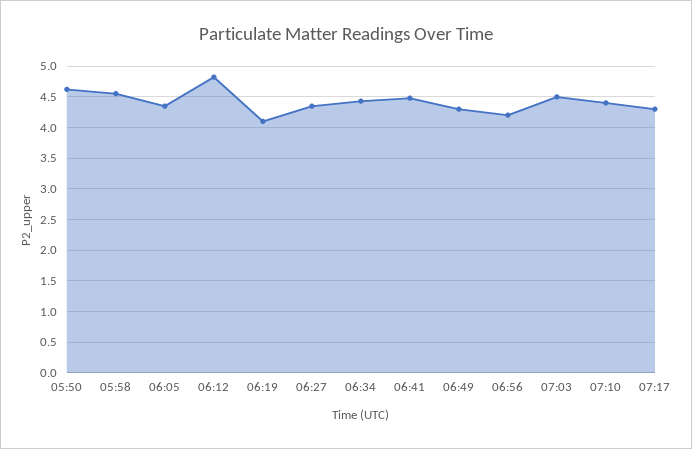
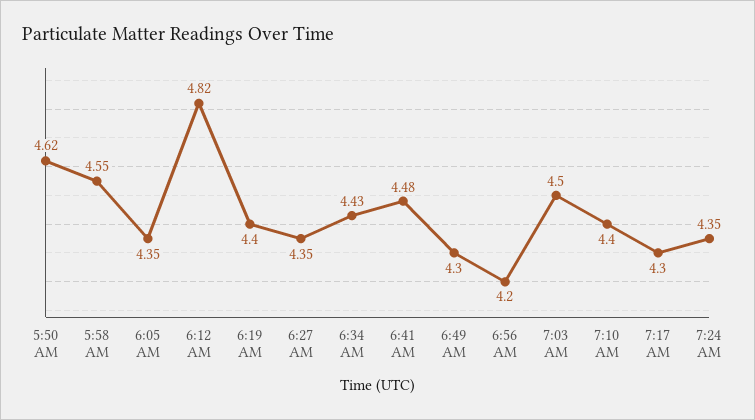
06:19: 4.1 -> 4.4
7:24 AM: none -> 4.35

